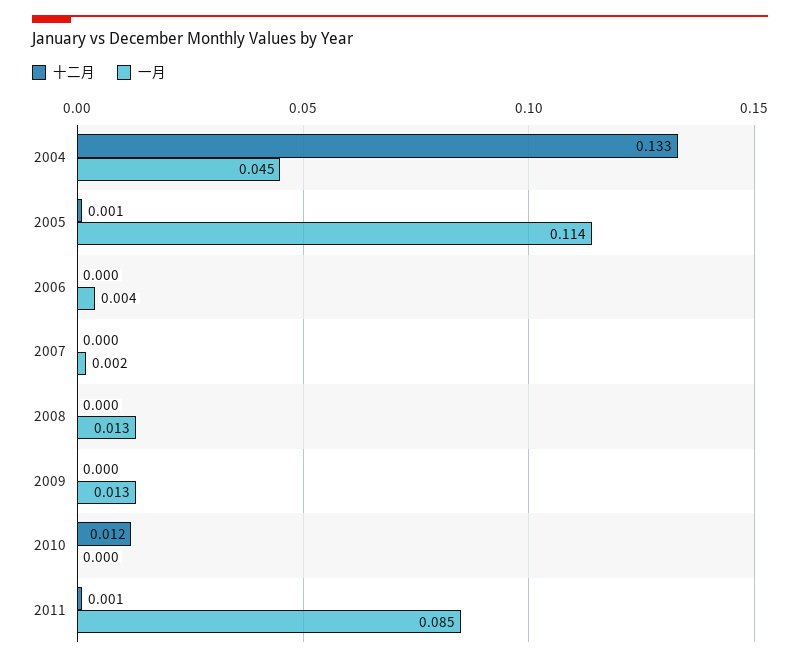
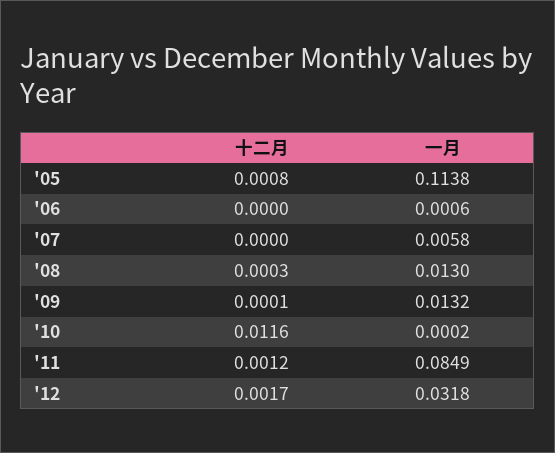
十二月, 2004: 0.133 -> none
一月, 2004: 0.045 -> none
一月, 2006: 0.004 -> 0.0006
一月, 2007: 0.002 -> 0.0058
十二月, '12: none -> 0.0017
一月, '12: none -> 0.0318

